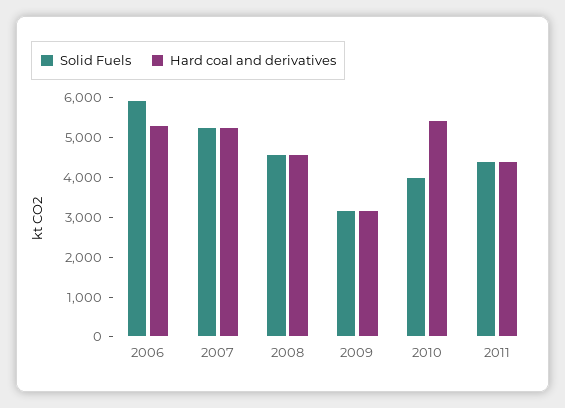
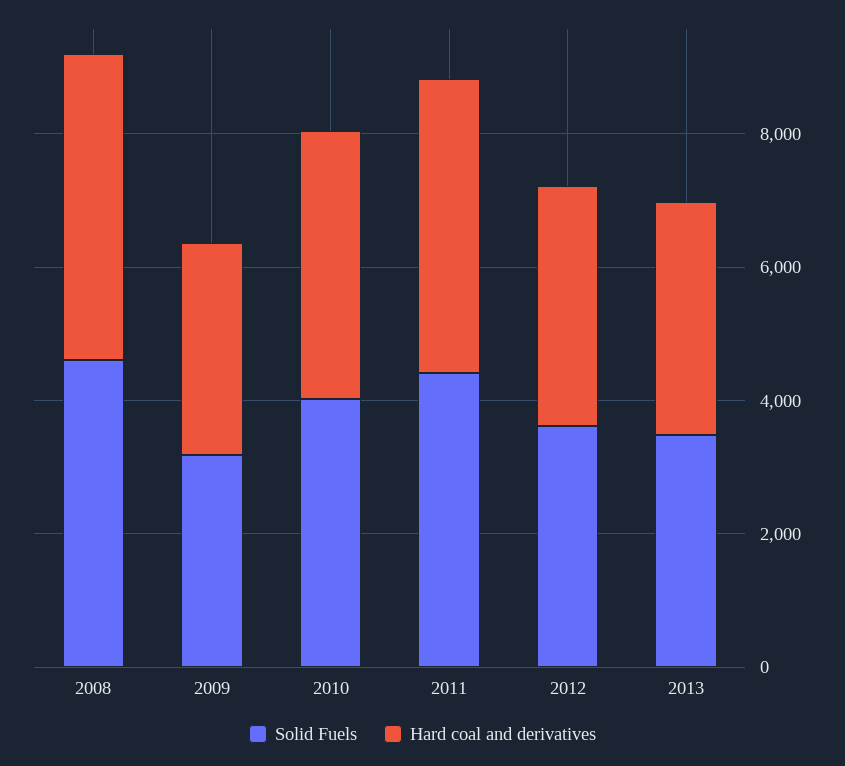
Solid Fuels, 2006: 6000 -> none
Hard coal and derivatives, 2006: 5250 -> none
Solid Fuels, 2007: 5250 -> none
Hard coal and derivatives, 2007: 5250 -> none
Hard coal and derivatives, 2010: 5500 -> 4000
Solid Fuels, 2012: none -> 3500
Hard coal and derivatives, 2012: none -> 3500
Solid Fuels, 2013: none -> 3500
Hard coal and derivatives, 2013: none -> 3500

